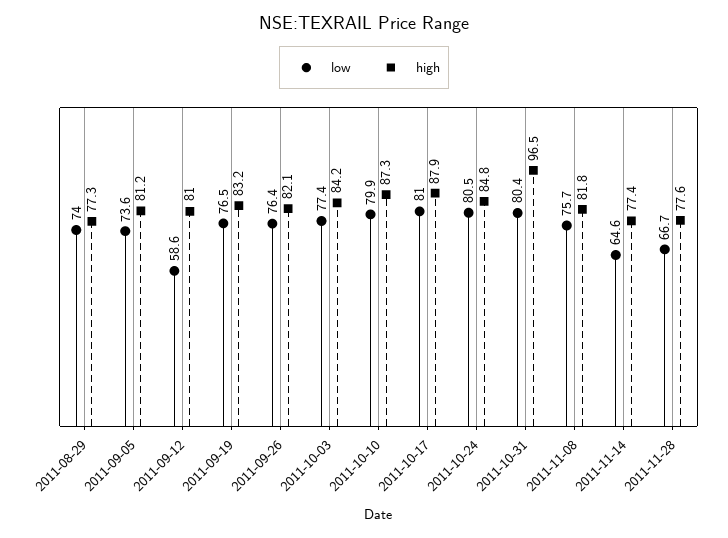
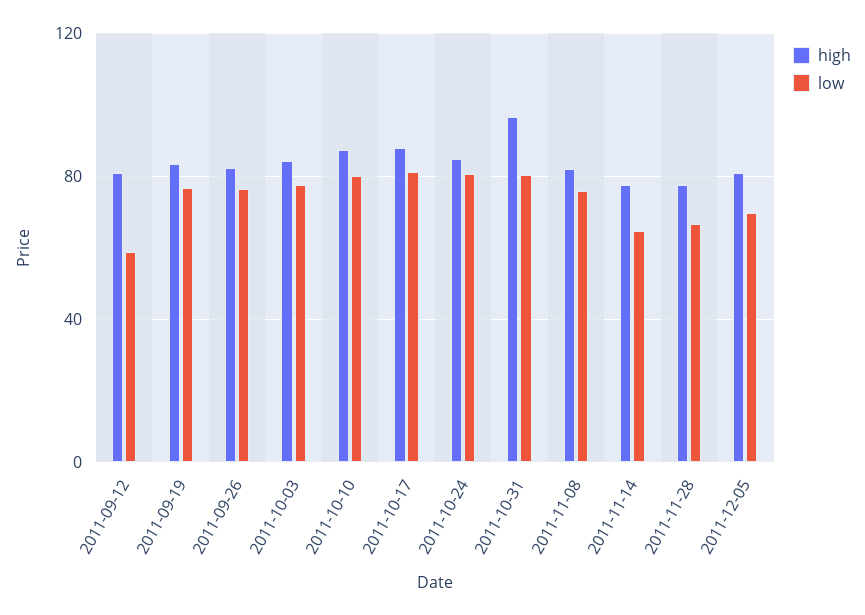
low, 2011-08-29: 74 -> none
high, 2011-08-29: 77.3 -> none
low, 2011-09-05: 73.6 -> none
high, 2011-09-05: 81.2 -> none
high, 2011-12-05: none -> 80
low, 2011-12-05: none -> 70

